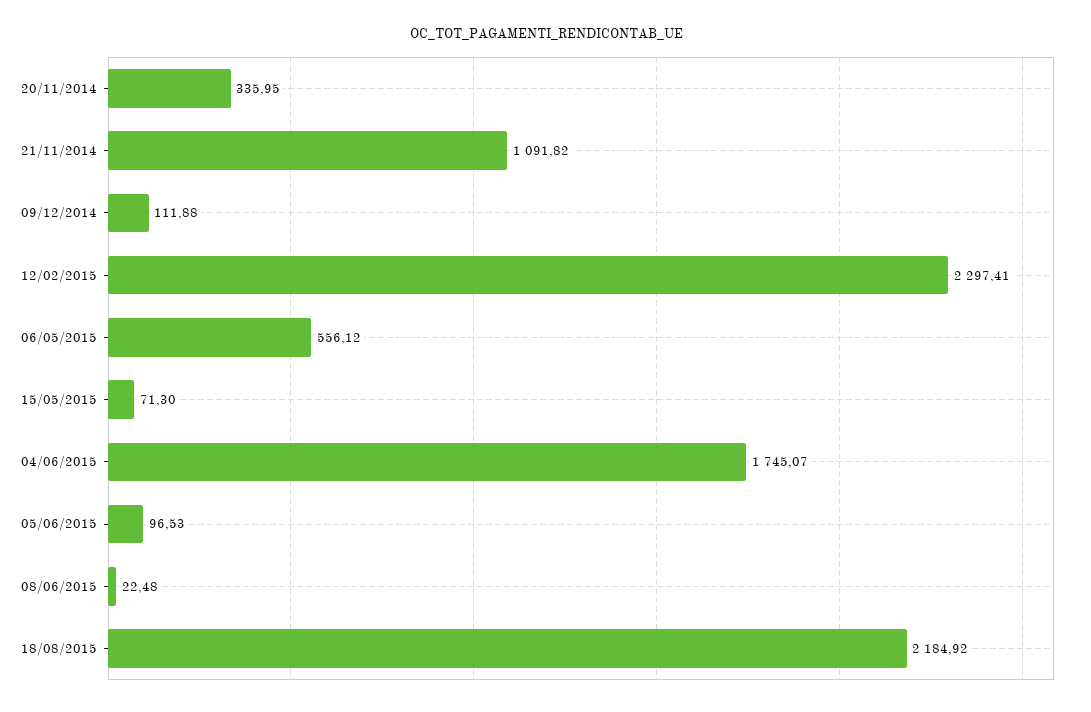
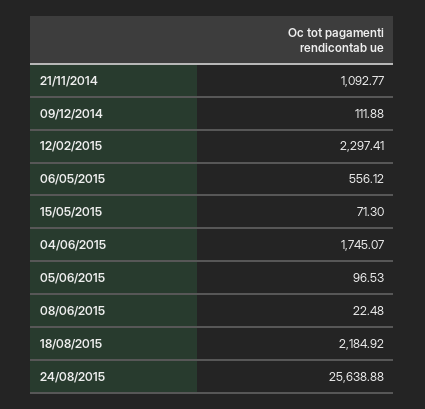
20/11/2014: 335.95 -> none
21/11/2014: 1091.82 -> 1092.77
24/08/2015: none -> 25638.88

